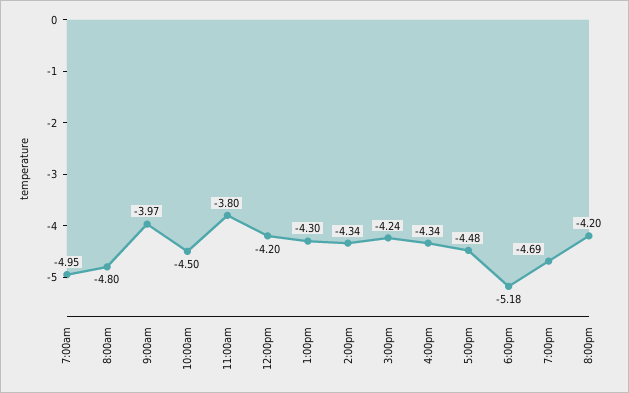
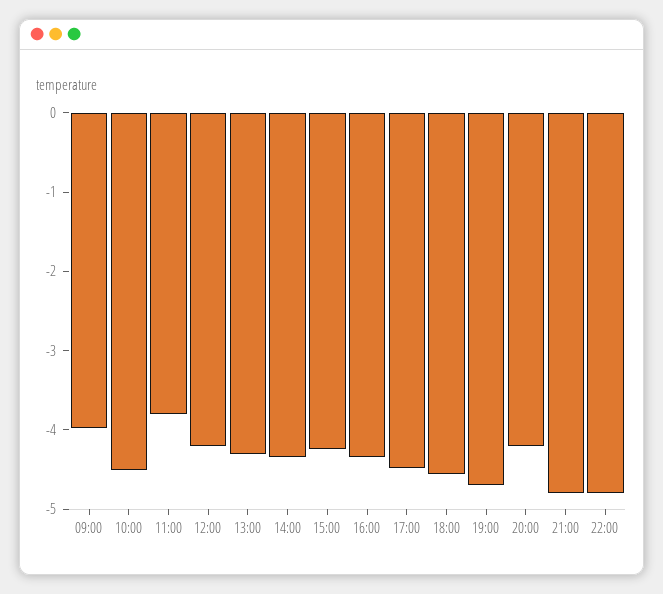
7:00am: -4.95 -> none
8:00am: -4.8 -> none
6:00pm: -5.18 -> -4.6
21:00: none -> -4.8
22:00: none -> -4.8

